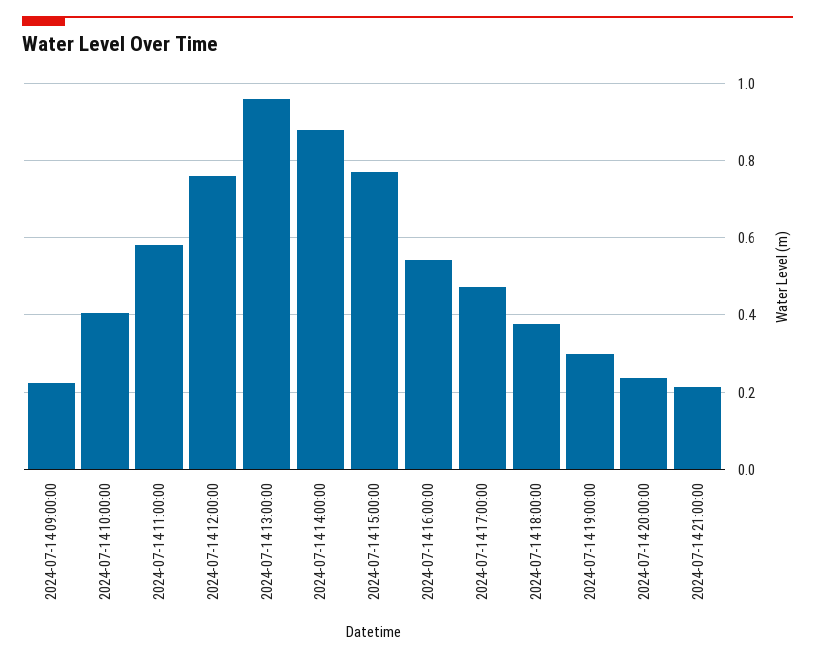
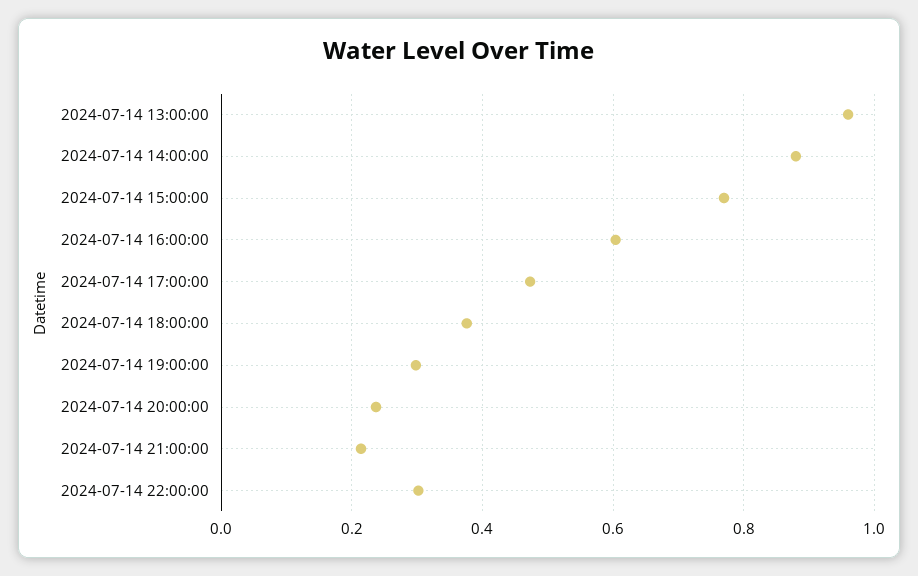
2024-07-14 09:00:00: 0.22 -> none
2024-07-14 10:00:00: 0.4 -> none
2024-07-14 11:00:00: 0.58 -> none
2024-07-14 12:00:00: 0.76 -> none
2024-07-14 16:00:00: 0.54 -> 0.6
2024-07-14 22:00:00: none -> 0.3

